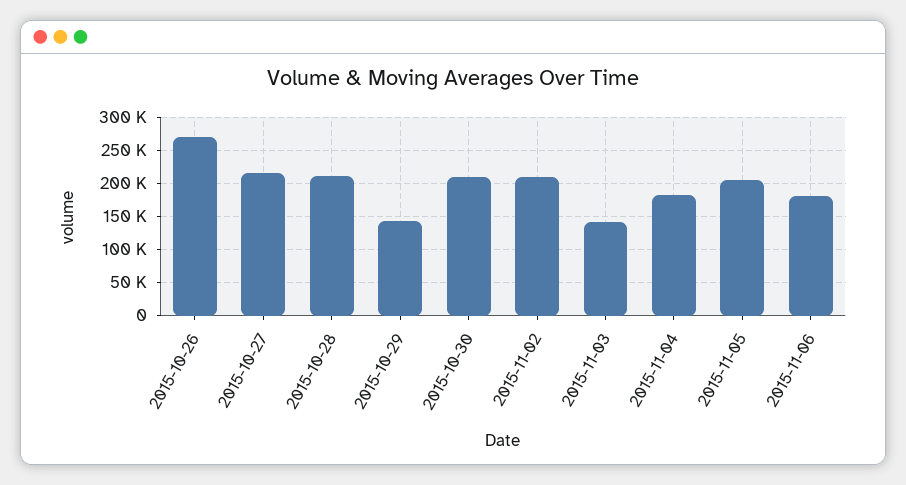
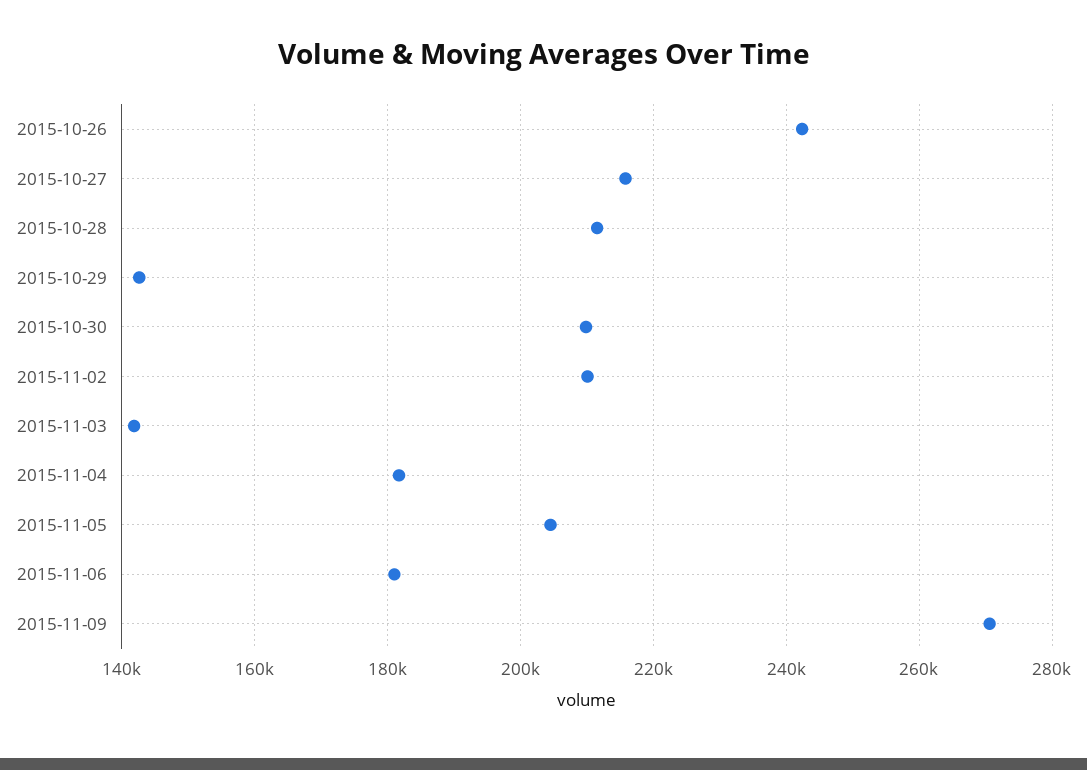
2015-10-26: 270000 -> 242000
2015-11-09: none -> 270000

